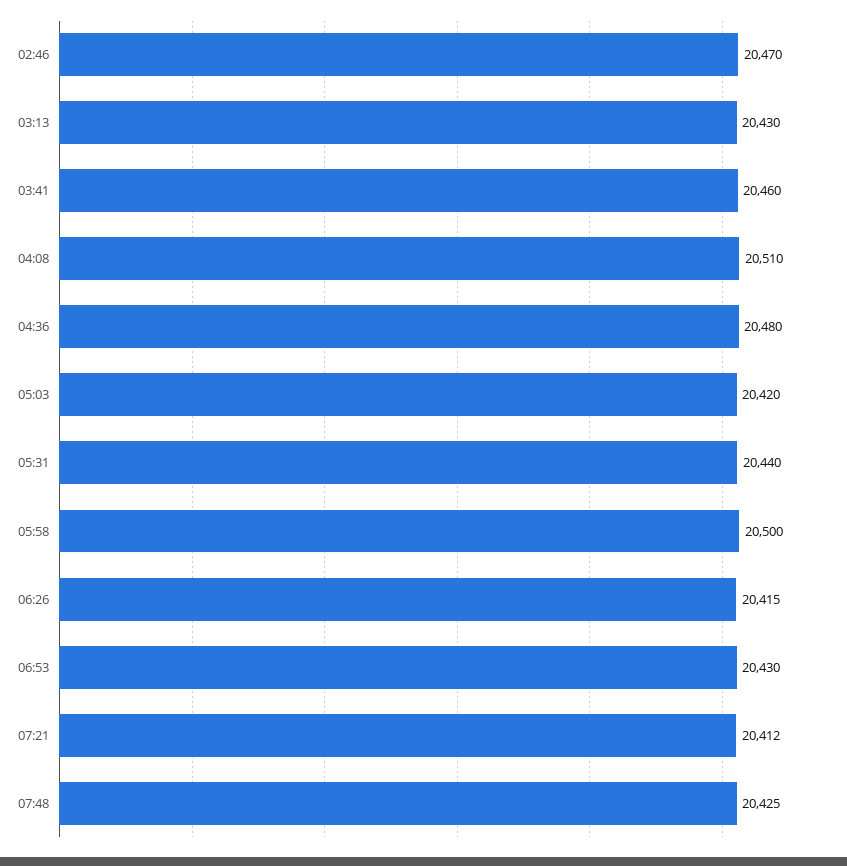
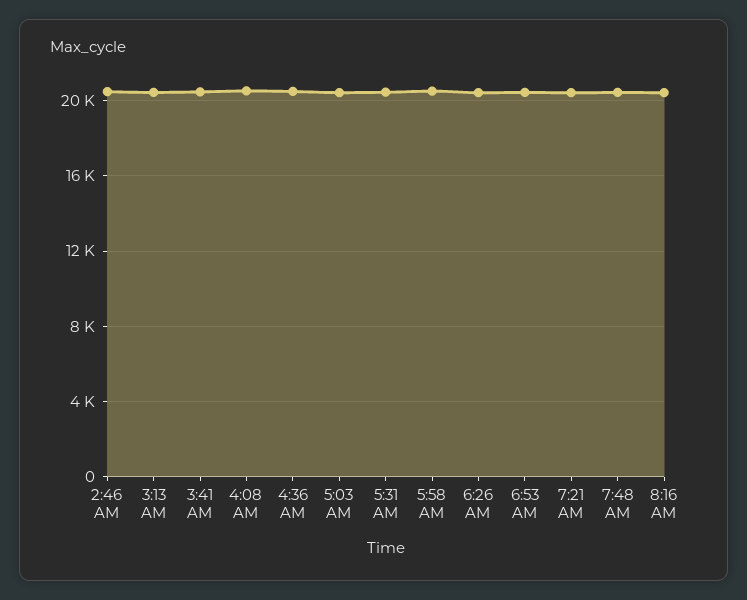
8:16 AM: none -> 20500

